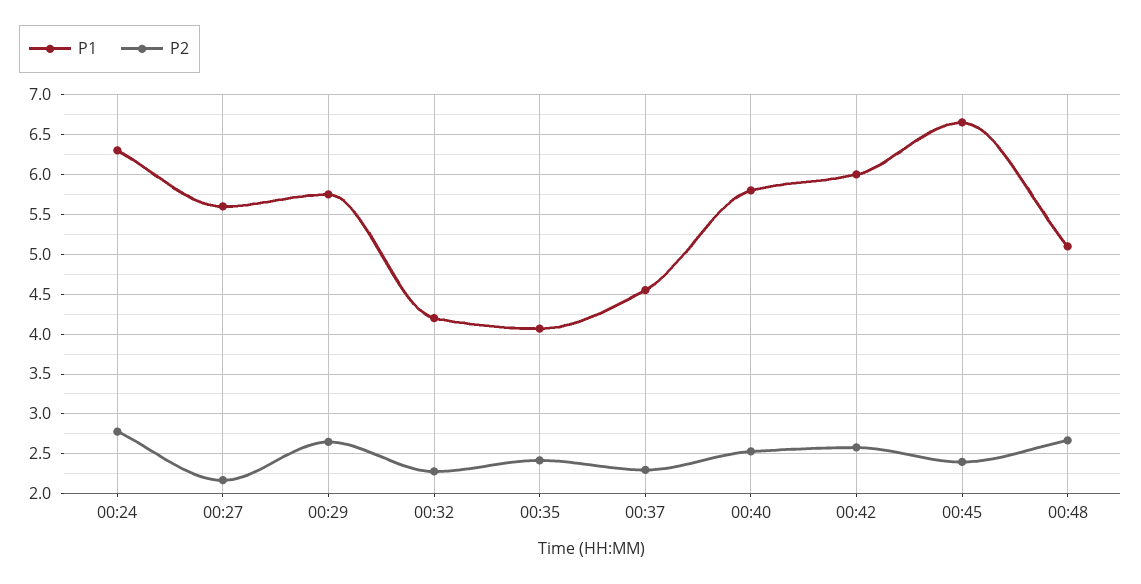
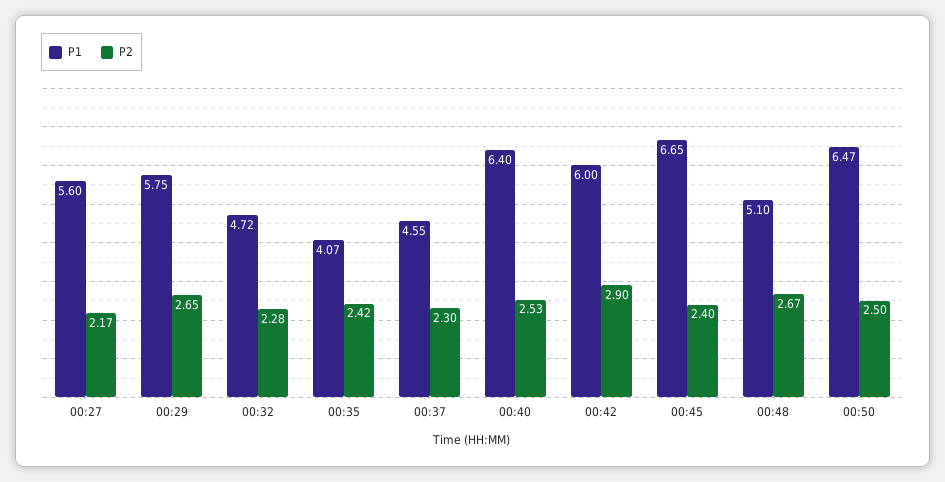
P1, 00:24: 6.3 -> none
P2, 00:24: 2.8 -> none
P1, 00:32: 4.2 -> 4.72
P1, 00:40: 5.8 -> 6.4
P2, 00:42: 2.6 -> 2.9
P1, 00:50: none -> 6.47
P2, 00:50: none -> 2.5

